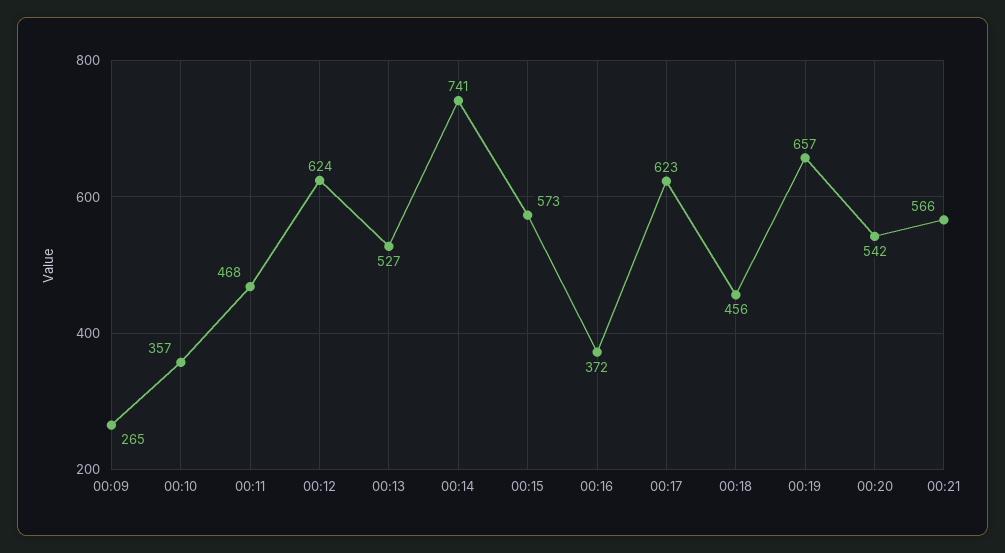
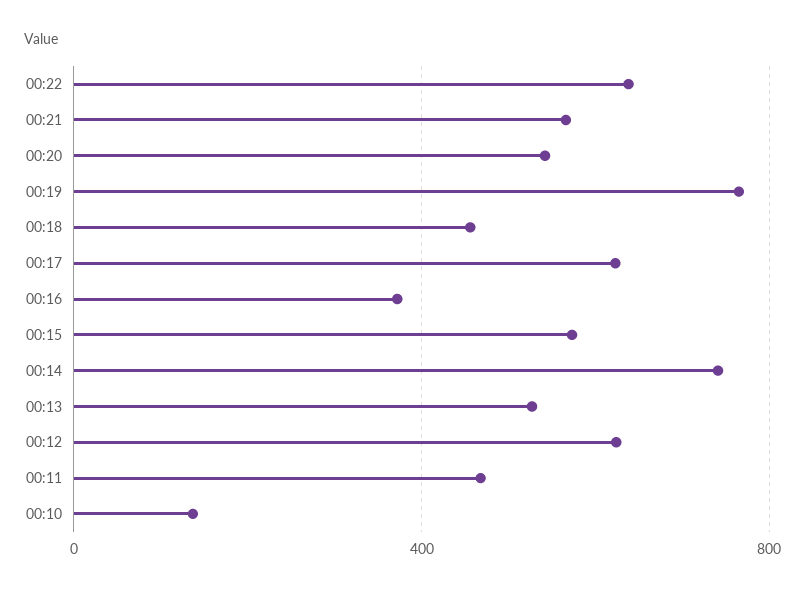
00:09: 265 -> none
00:10: 357 -> 150
00:19: 657 -> 750
00:22: none -> 650

